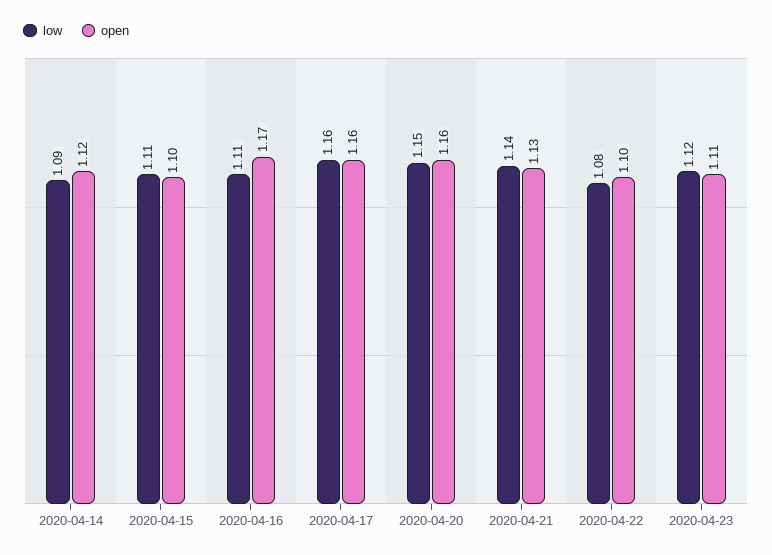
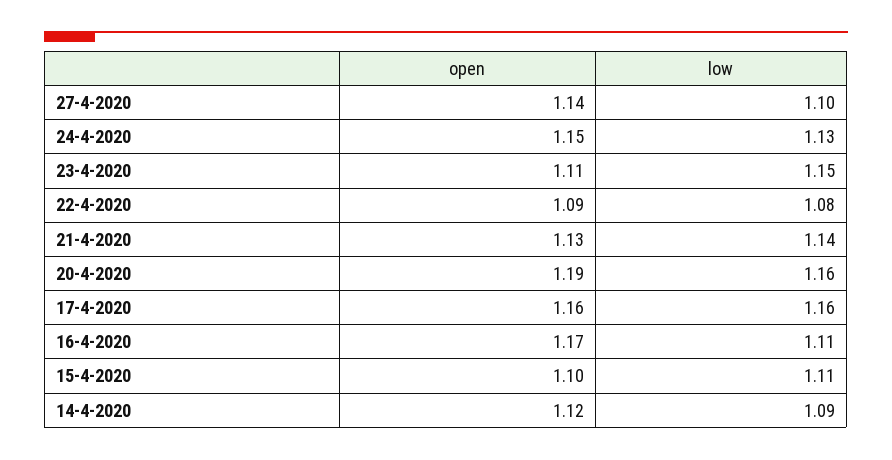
low, 2020-04-20: 1.15 -> 1.16
open, 2020-04-20: 1.16 -> 1.19
open, 2020-04-22: 1.1 -> 1.09
low, 2020-04-23: 1.12 -> 1.15
open, 27-4-2020: none -> 1.14
low, 27-4-2020: none -> 1.1
open, 24-4-2020: none -> 1.15
low, 24-4-2020: none -> 1.13

